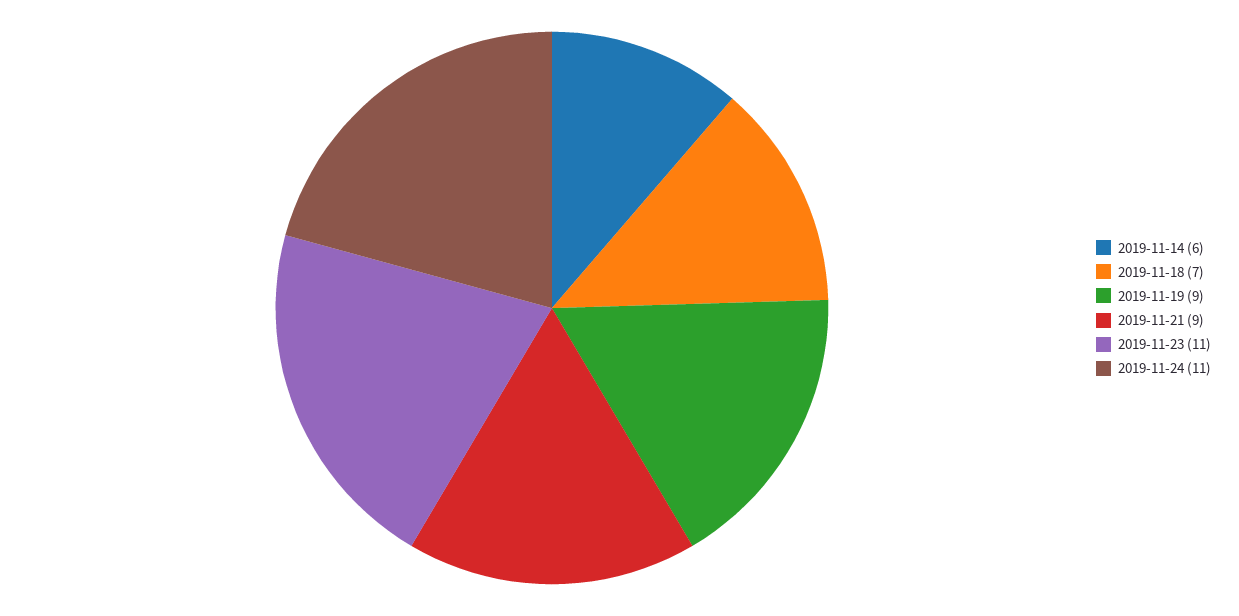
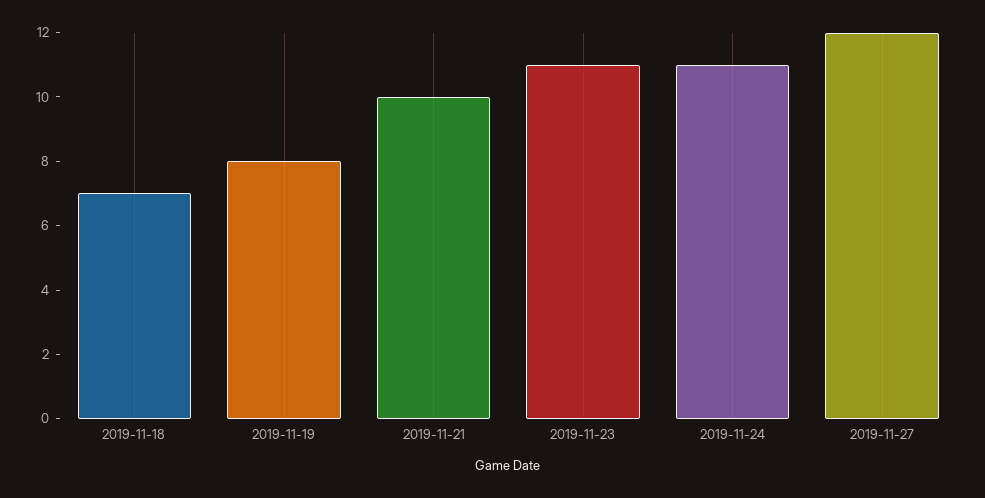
2019-11-14: 6 -> none
2019-11-19: 9 -> 8
2019-11-21: 9 -> 10
2019-11-27: none -> 12

